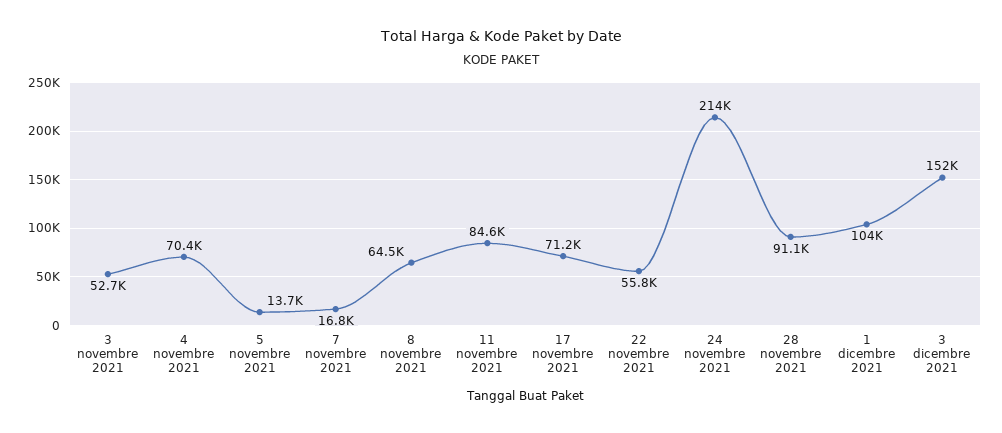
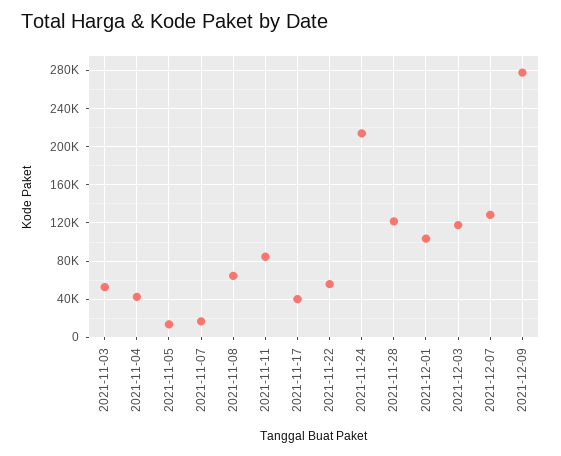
4 novembre 2021: 70400 -> 40000
17 novembre 2021: 71200 -> 40000
28 novembre 2021: 91100 -> 120000
3 dicembre 2021: 152000 -> 120000
2021-12-07: none -> 130000
2021-12-09: none -> 280000

